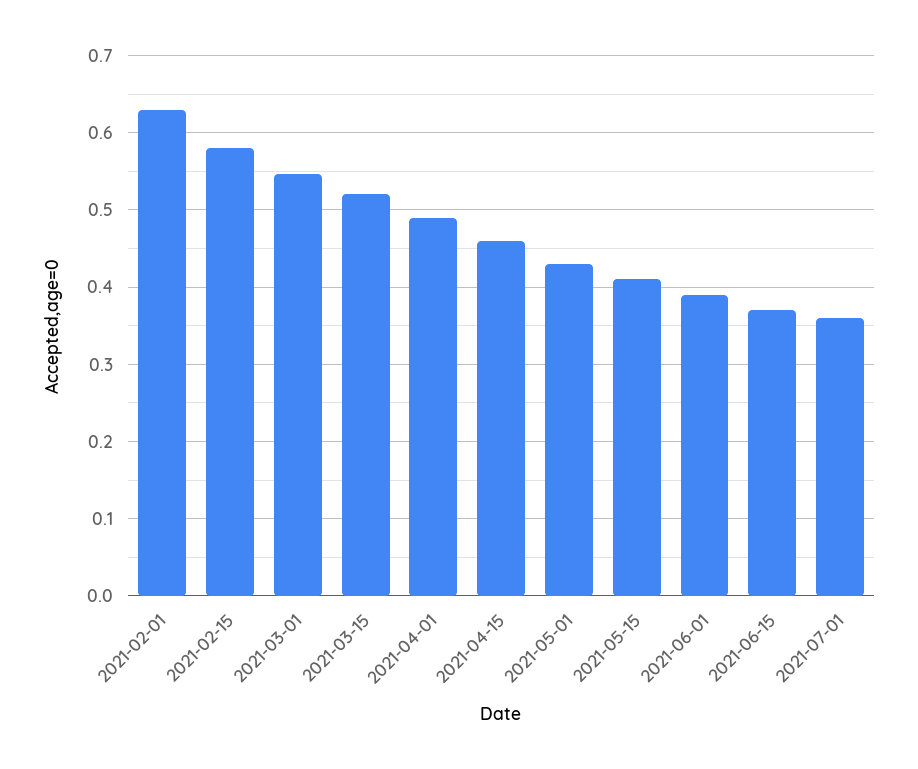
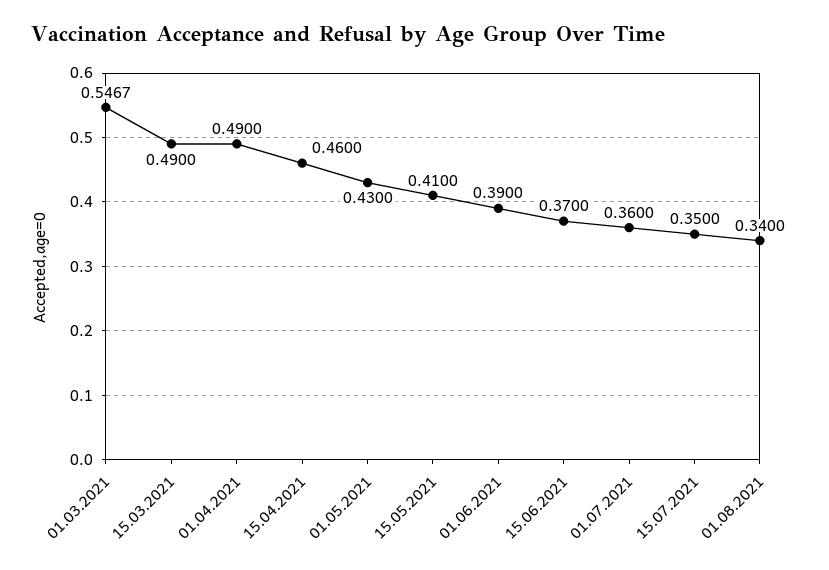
2021-02-01: 0.63 -> none
2021-02-15: 0.58 -> none
2021-03-15: 0.52 -> 0.49
15.07.2021: none -> 0.35
01.08.2021: none -> 0.34

